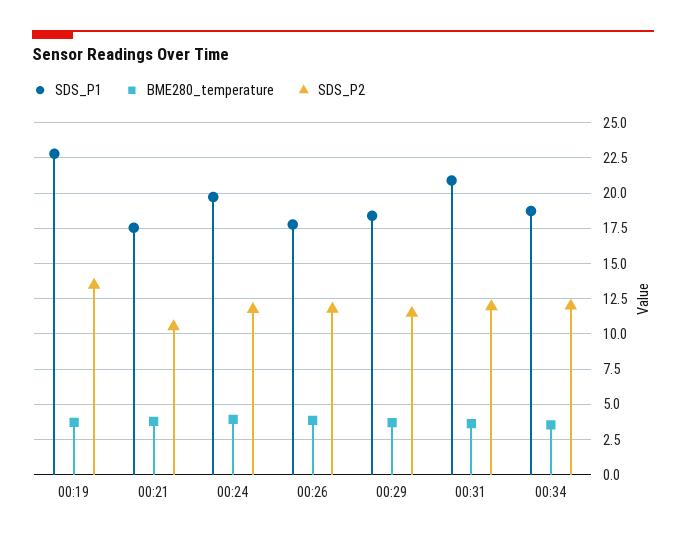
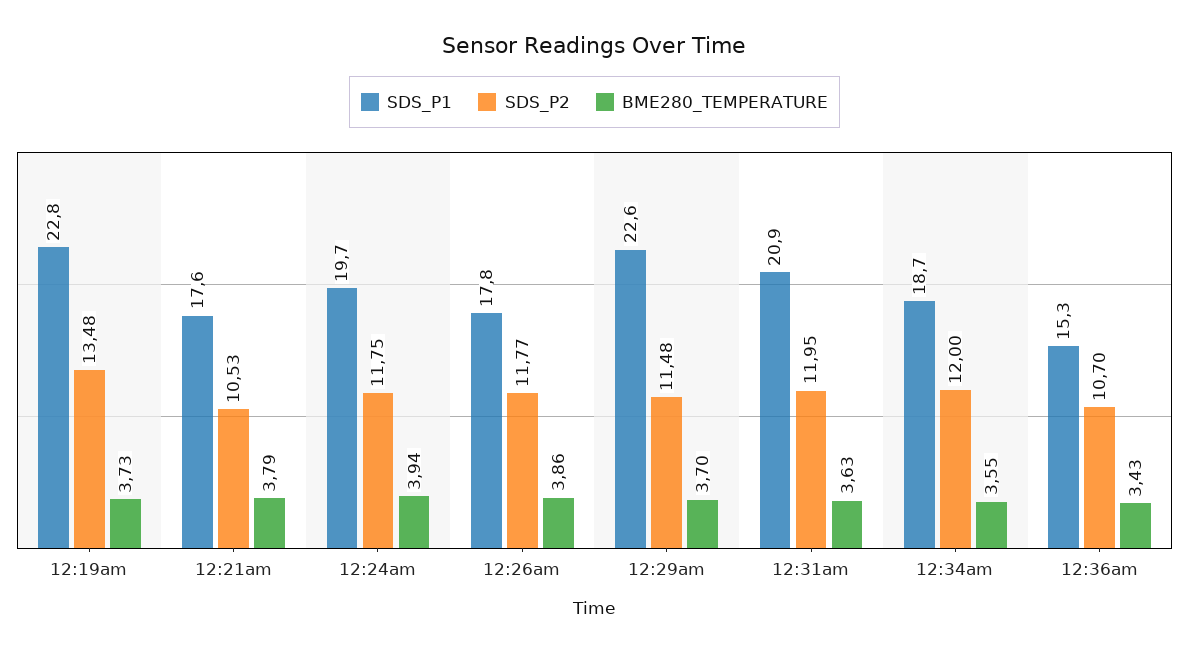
SDS_P1, 00:29: 18.5 -> 22.6
SDS_P1, 12:36am: none -> 15.3
SDS_P2, 12:36am: none -> 10.7
BME280_temperature, 12:36am: none -> 3.43

